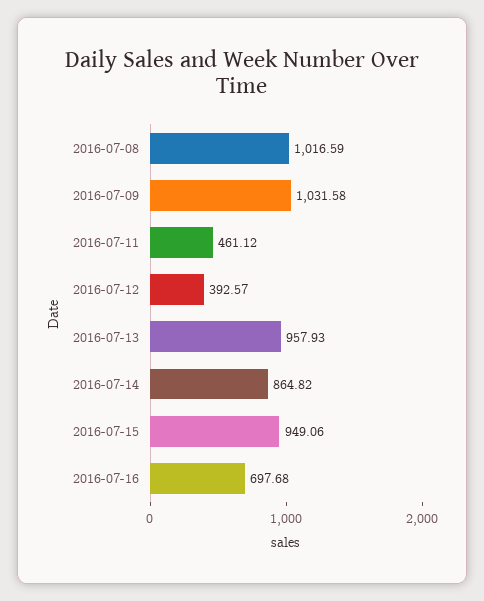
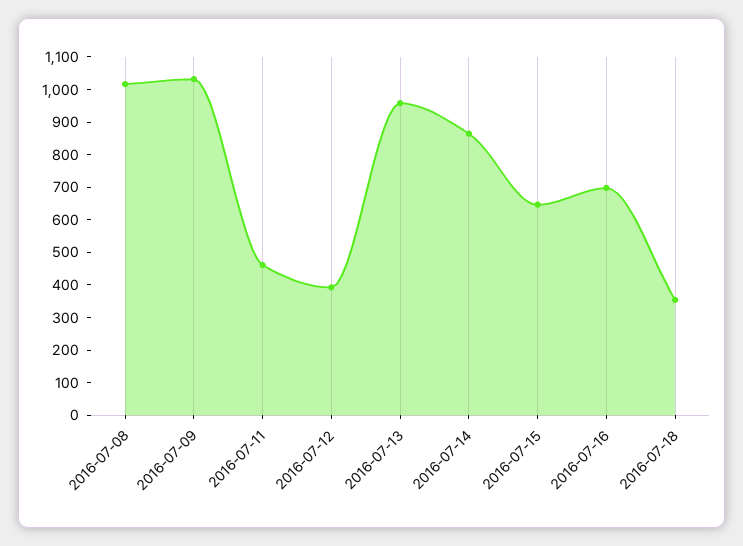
2016-07-15: 949.06 -> 650
2016-07-18: none -> 350

